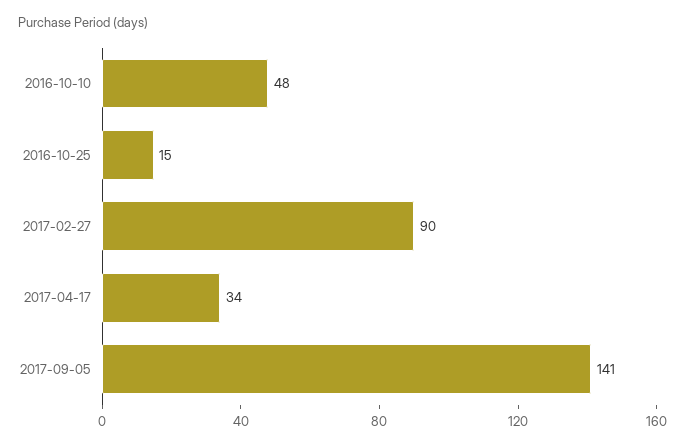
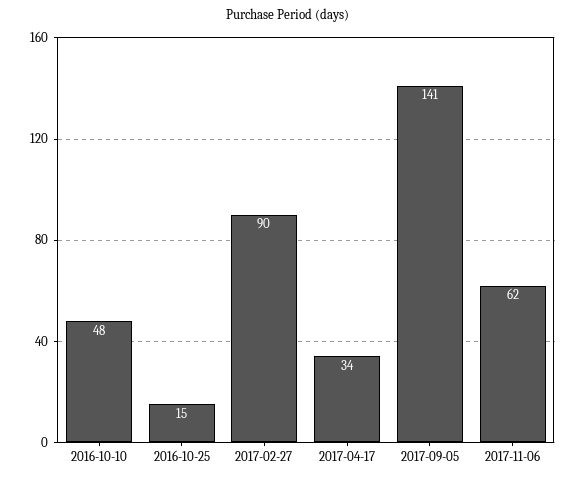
2017-11-06: none -> 62

